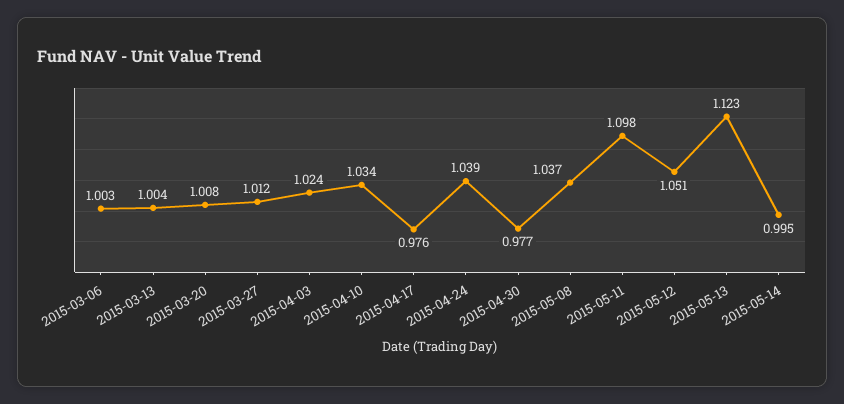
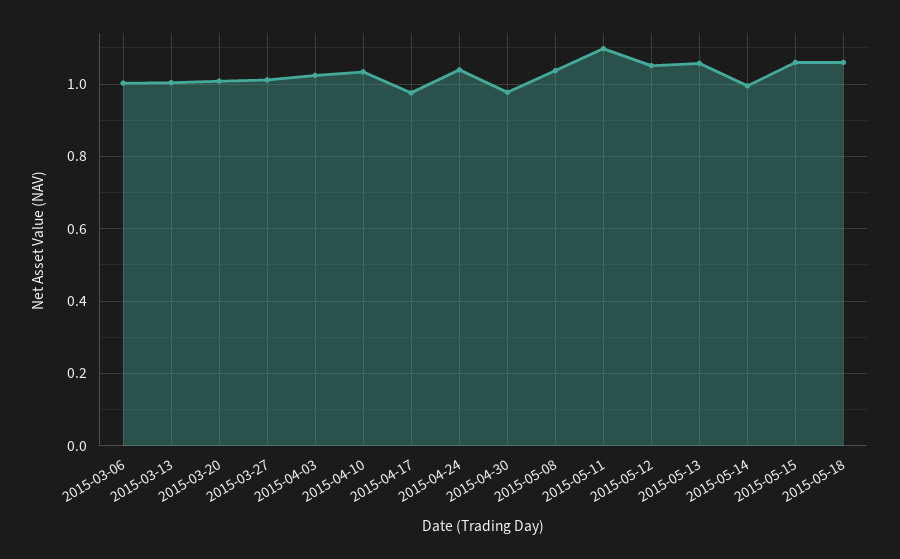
2015-05-13: 1.123 -> 1.06
2015-05-15: none -> 1.06
2015-05-18: none -> 1.06

